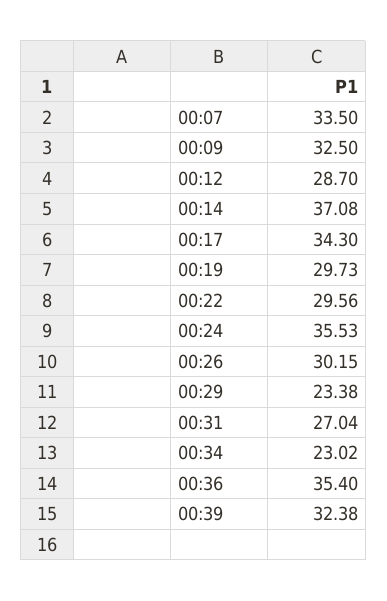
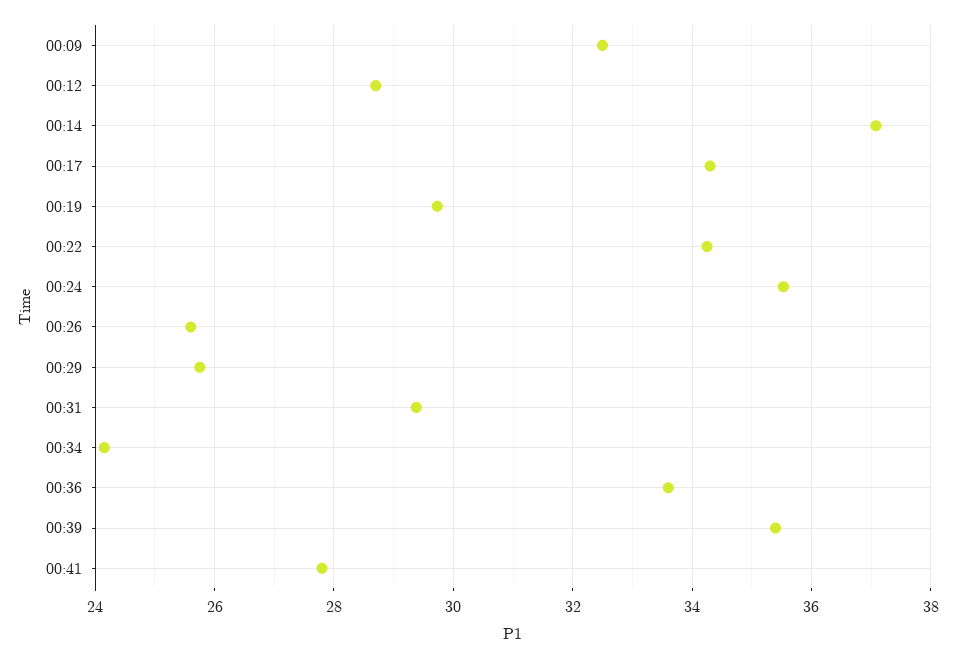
00:07: 33.5 -> none
00:22: 29.56 -> 34.2
00:26: 30.15 -> 25.6
00:29: 23.38 -> 25.8
00:31: 27.04 -> 29.4
00:34: 23.02 -> 24.2
00:36: 35.4 -> 33.6
00:39: 32.38 -> 35.4
00:41: none -> 27.8

